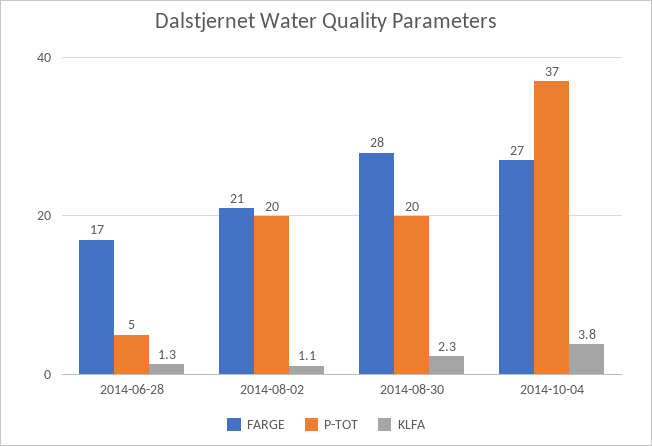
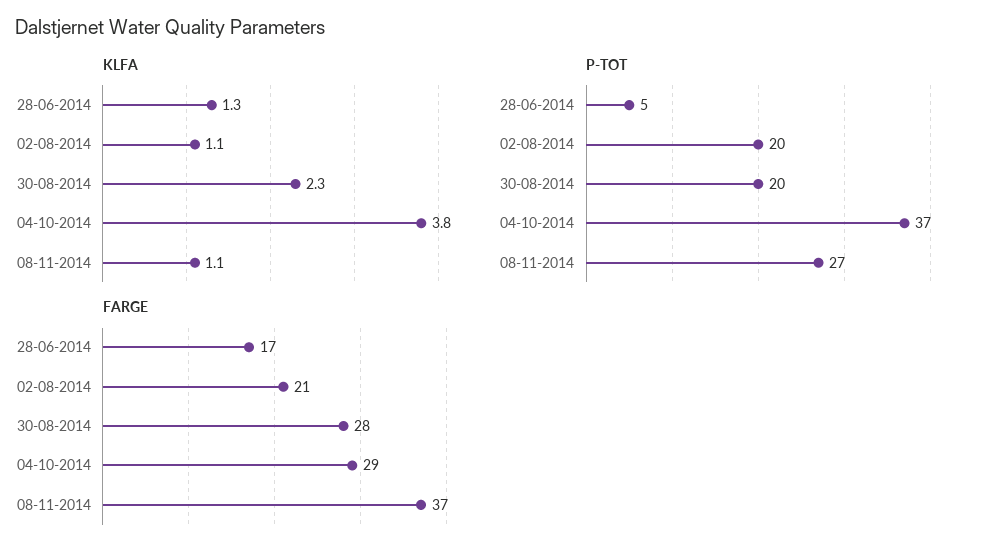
FARGE, 2014-10-04: 27 -> 29
KLFA, 08-11-2014: none -> 1.1
P-TOT, 08-11-2014: none -> 27
FARGE, 08-11-2014: none -> 37

